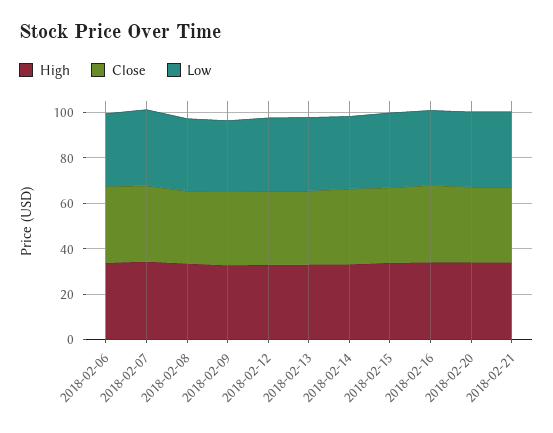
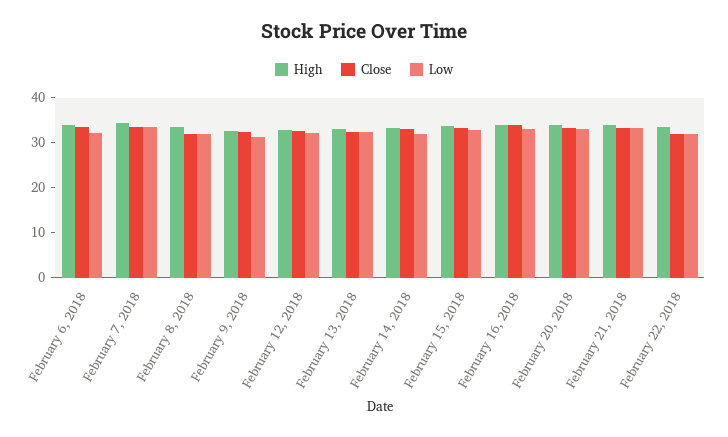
High, February 22, 2018: none -> 34
Close, February 22, 2018: none -> 32
Low, February 22, 2018: none -> 32

